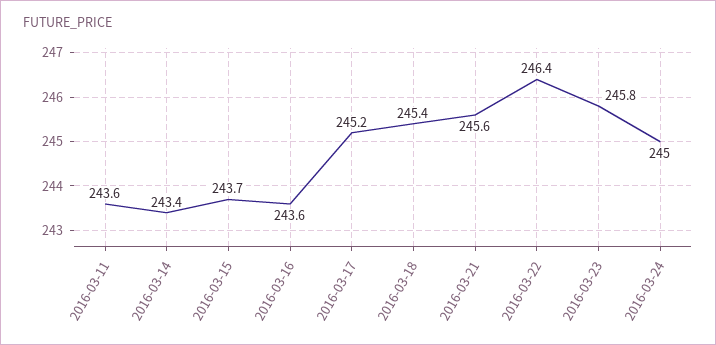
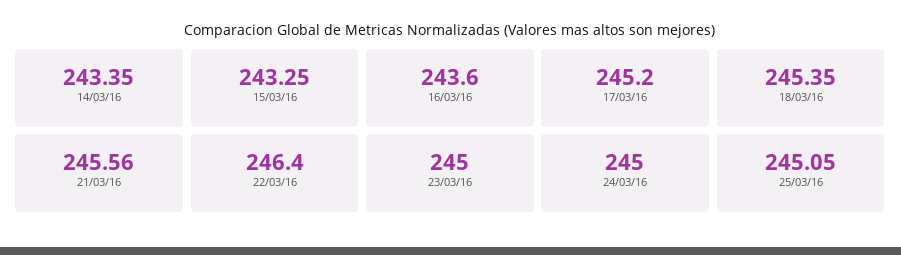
2016-03-11: 243.6 -> none
2016-03-15: 243.7 -> 243.25
2016-03-23: 245.8 -> 245
25/03/16: none -> 245.05

